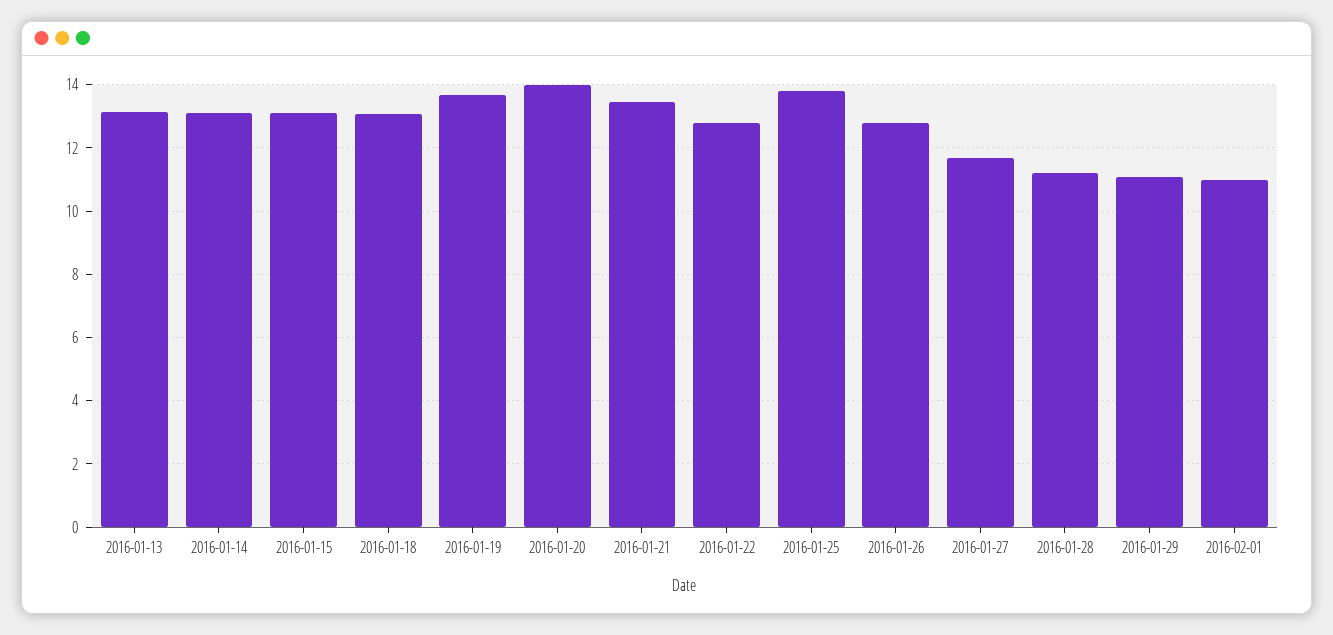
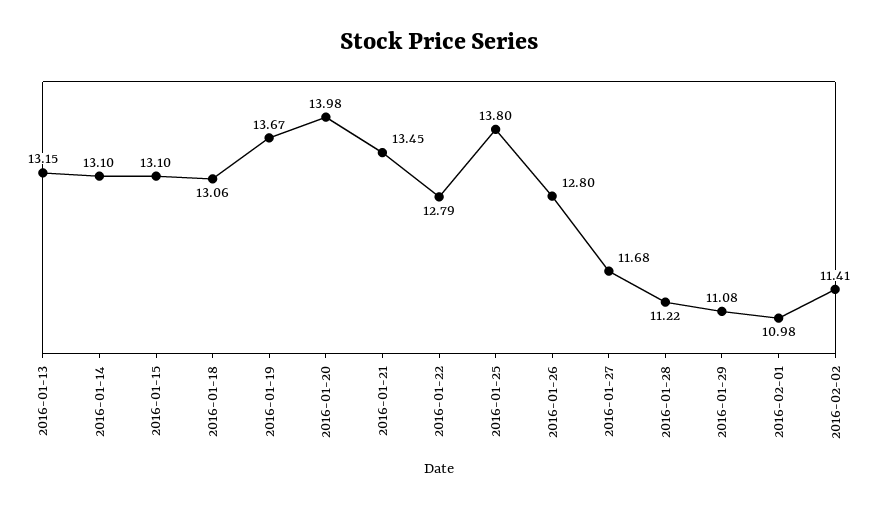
2016-02-02: none -> 11.41

